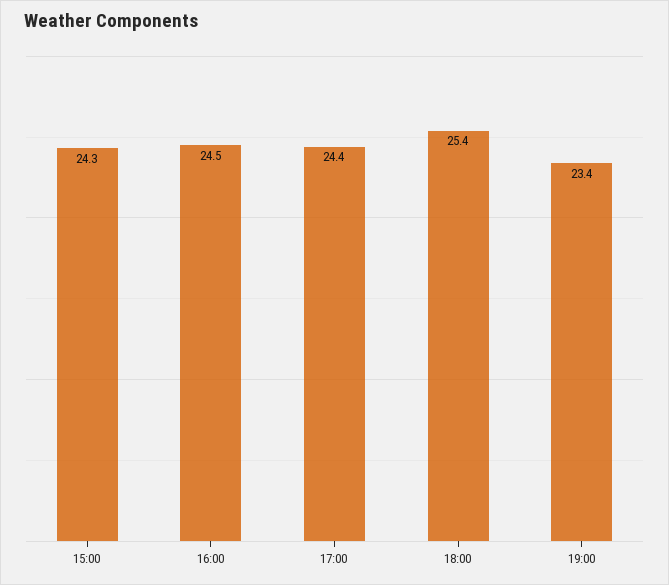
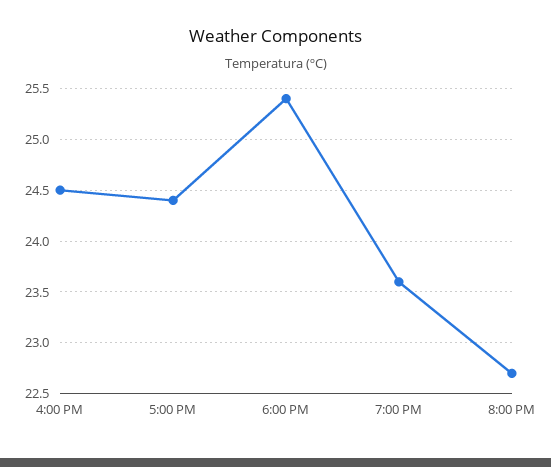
15:00: 24.3 -> none
19:00: 23.4 -> 23.6
8:00 PM: none -> 22.7

